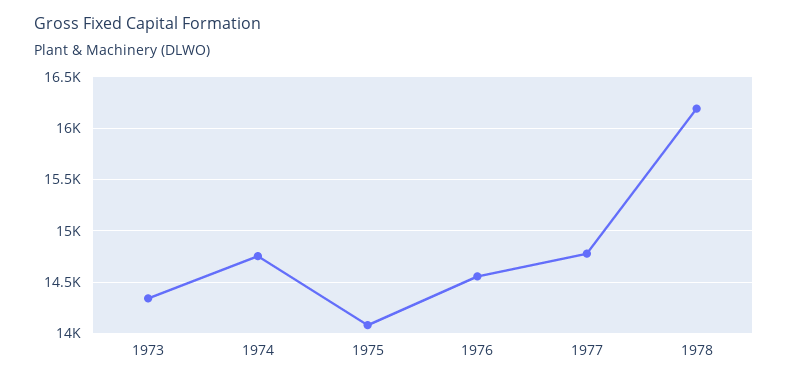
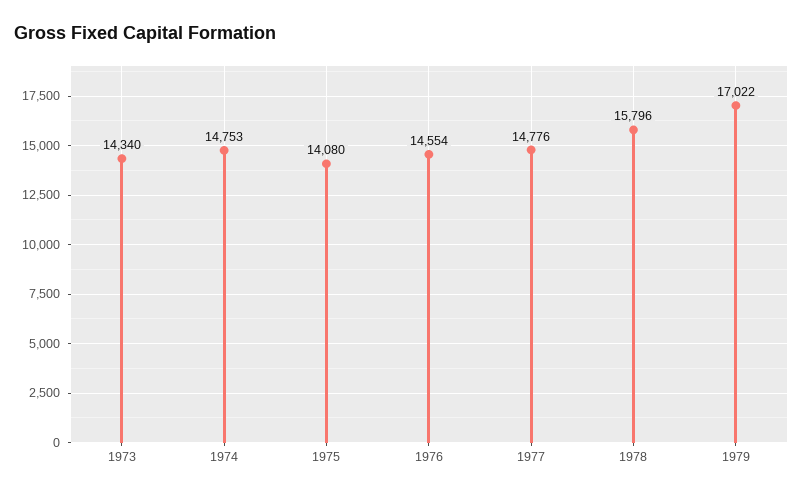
1978: 16200 -> 15796
1979: none -> 17022

